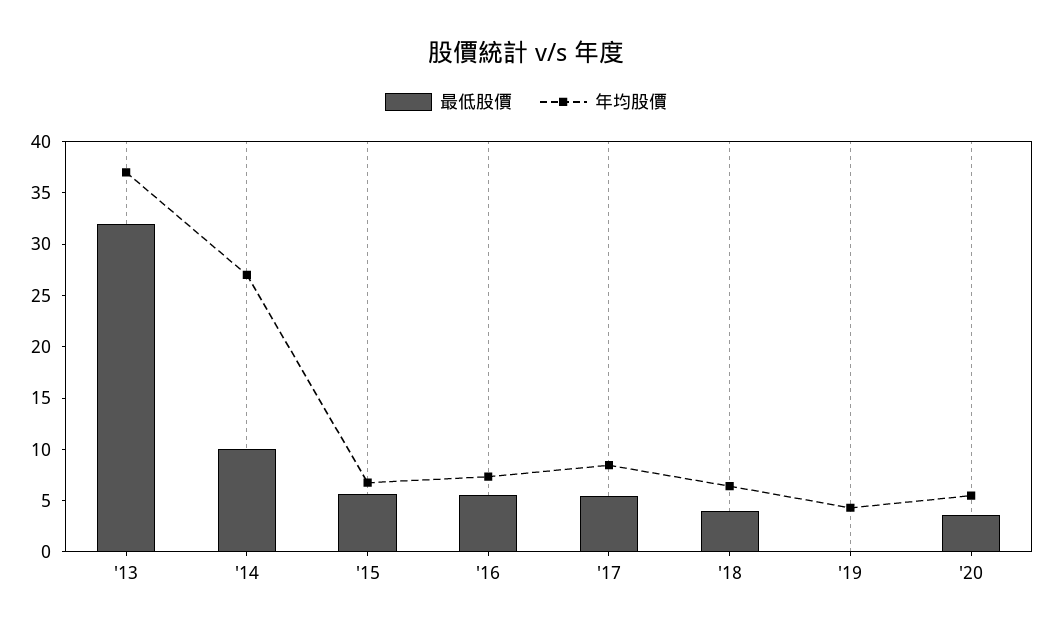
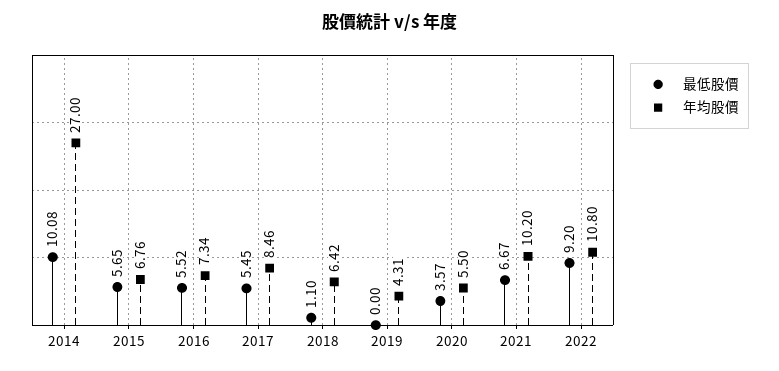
最低股價, '13: 32 -> none
年均股價, '13: 37 -> none
最低股價, '18: 4 -> 1.1
最低股價, 2021: none -> 6.67
年均股價, 2021: none -> 10.2
最低股價, 2022: none -> 9.2
年均股價, 2022: none -> 10.8

